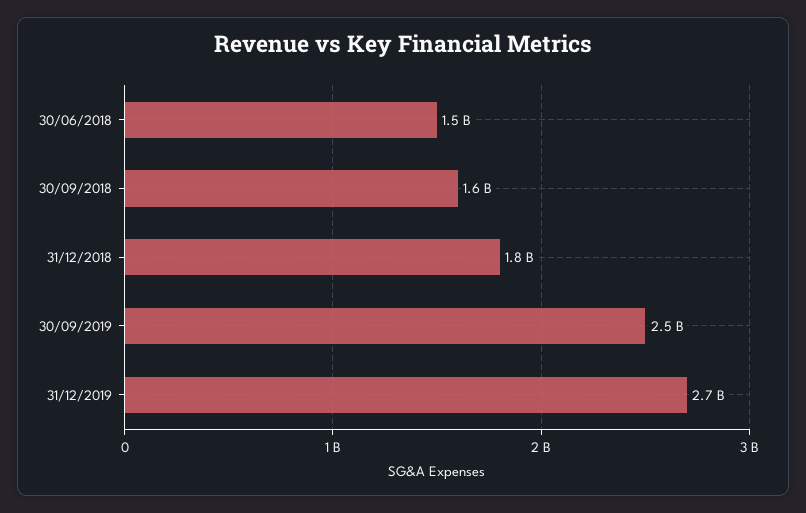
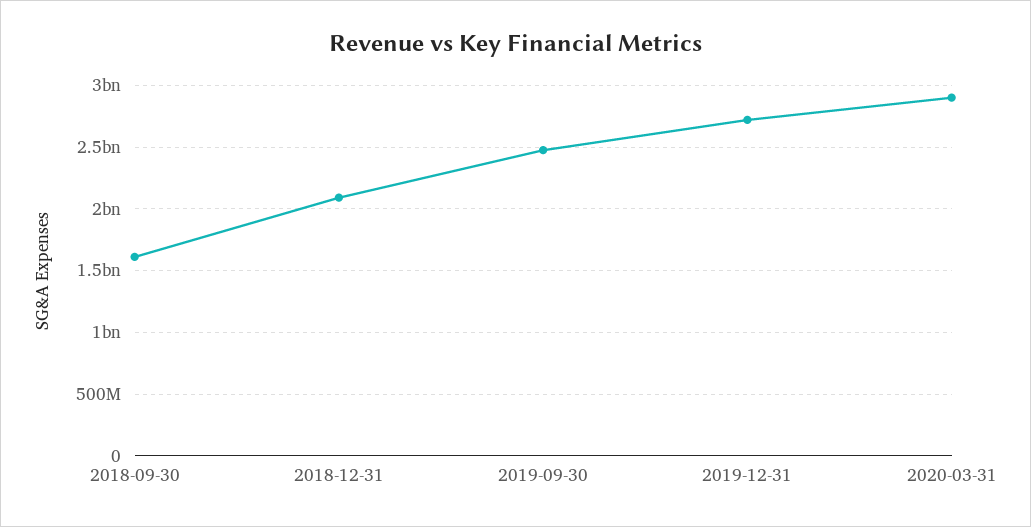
30/06/2018: 1500000000 -> none
31/12/2018: 1800000000 -> 2100000000
2020-03-31: none -> 2900000000

